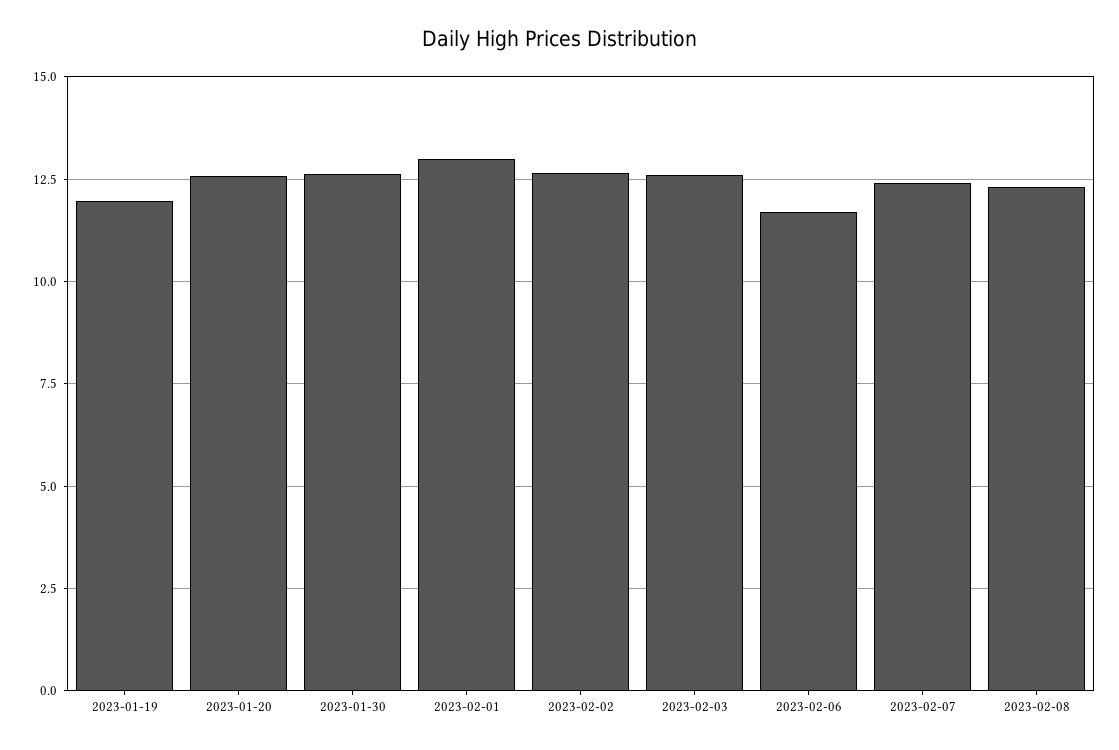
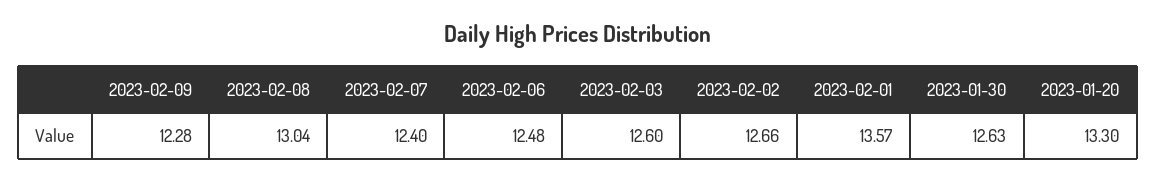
2023-01-19: 12 -> none
2023-01-20: 12.5 -> 13.3
2023-02-01: 13 -> 13.57
2023-02-06: 11.75 -> 12.48
2023-02-08: 12.25 -> 13.04
2023-02-09: none -> 12.28

